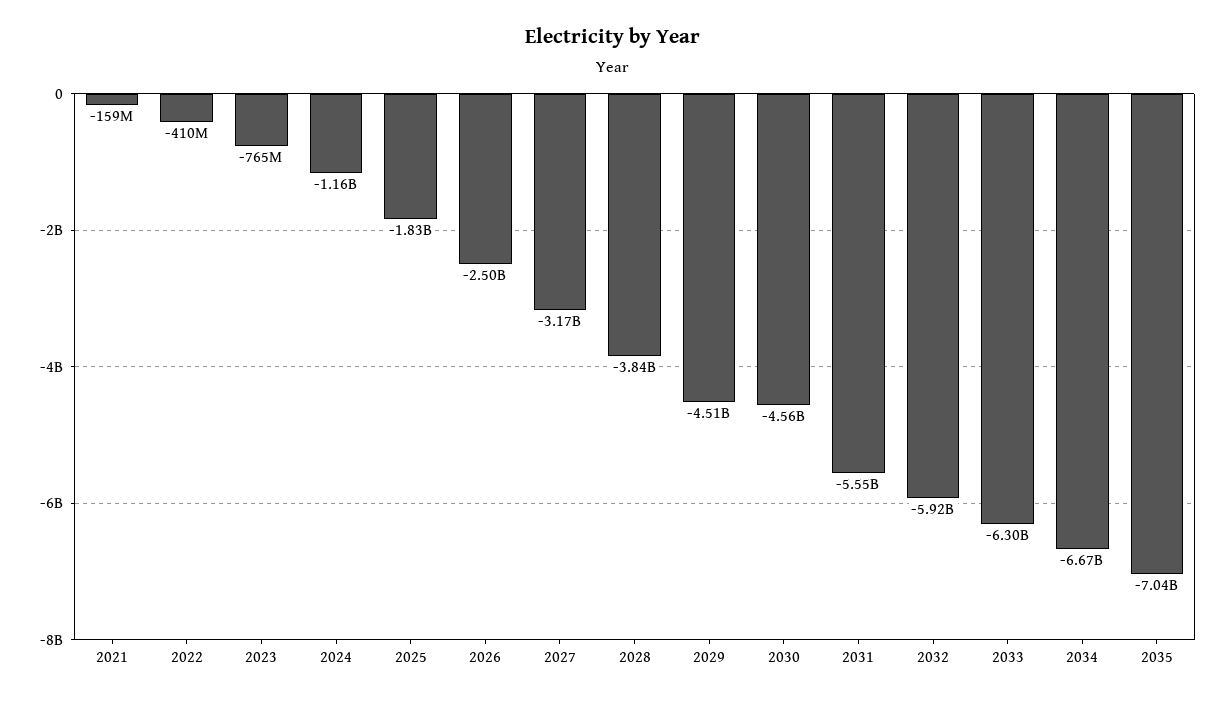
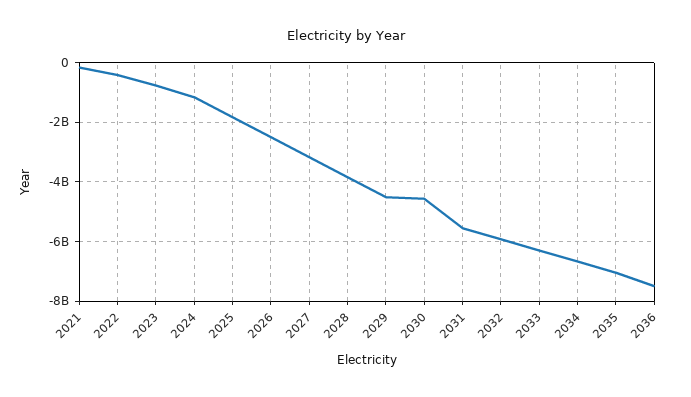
2036: none -> -7500000000

